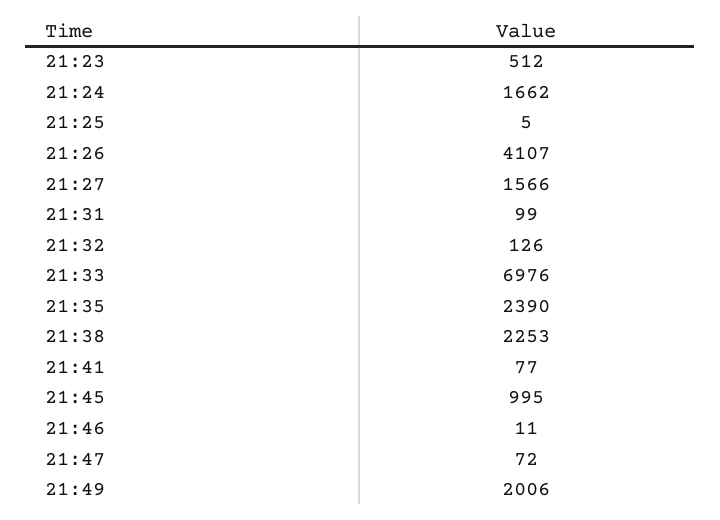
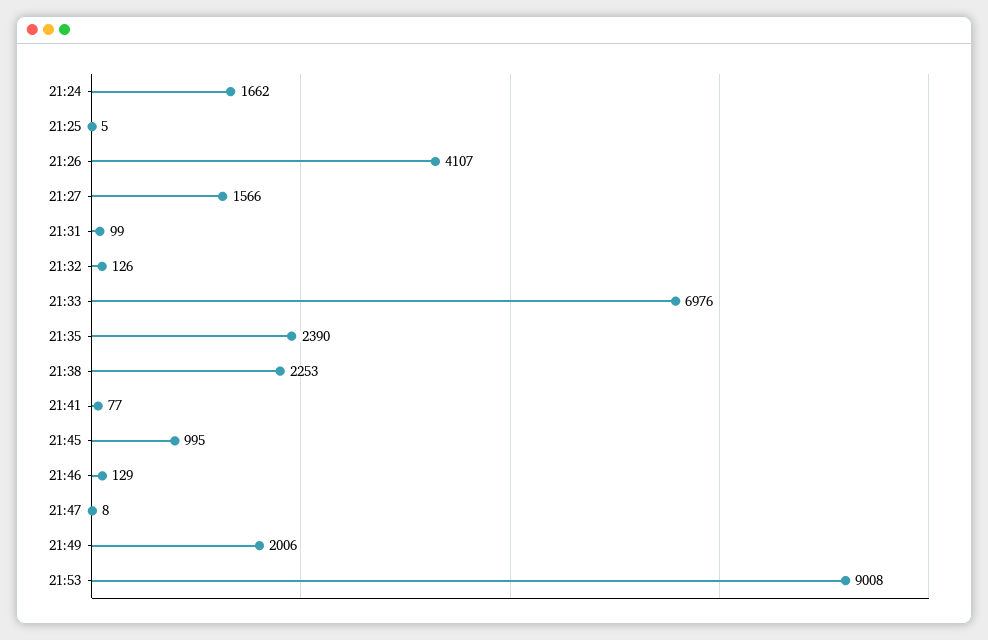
21:23: 512 -> none
21:46: 11 -> 129
21:47: 72 -> 8
21:53: none -> 9008

